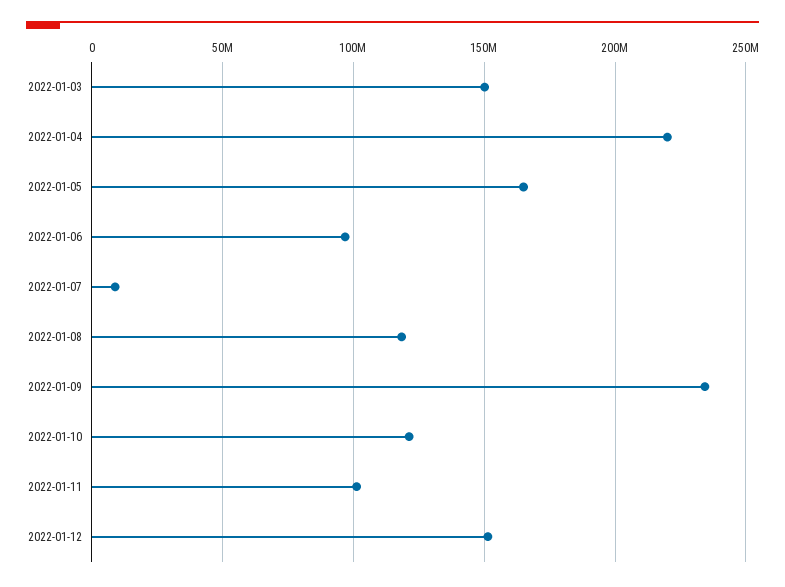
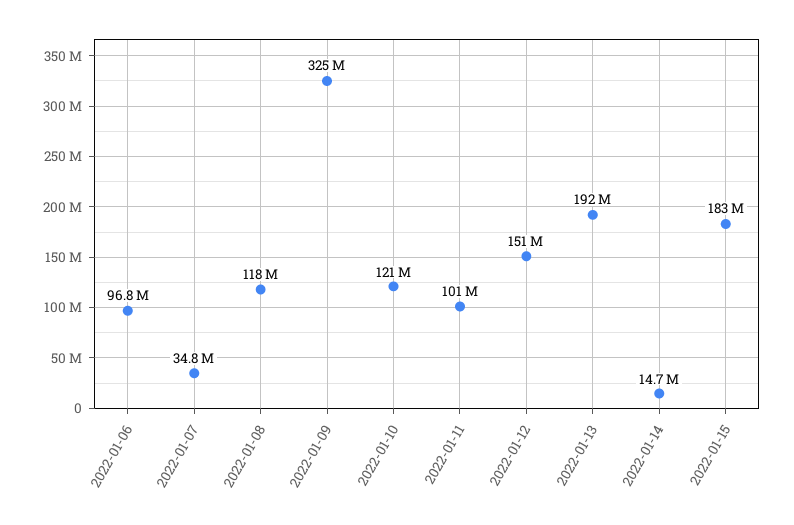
2022-01-03: 150000000 -> none
2022-01-04: 220000000 -> none
2022-01-05: 165000000 -> none
2022-01-07: 10000000 -> 34800000
2022-01-09: 235000000 -> 325000000
2022-01-13: none -> 192000000
2022-01-14: none -> 14700000
2022-01-15: none -> 183000000

